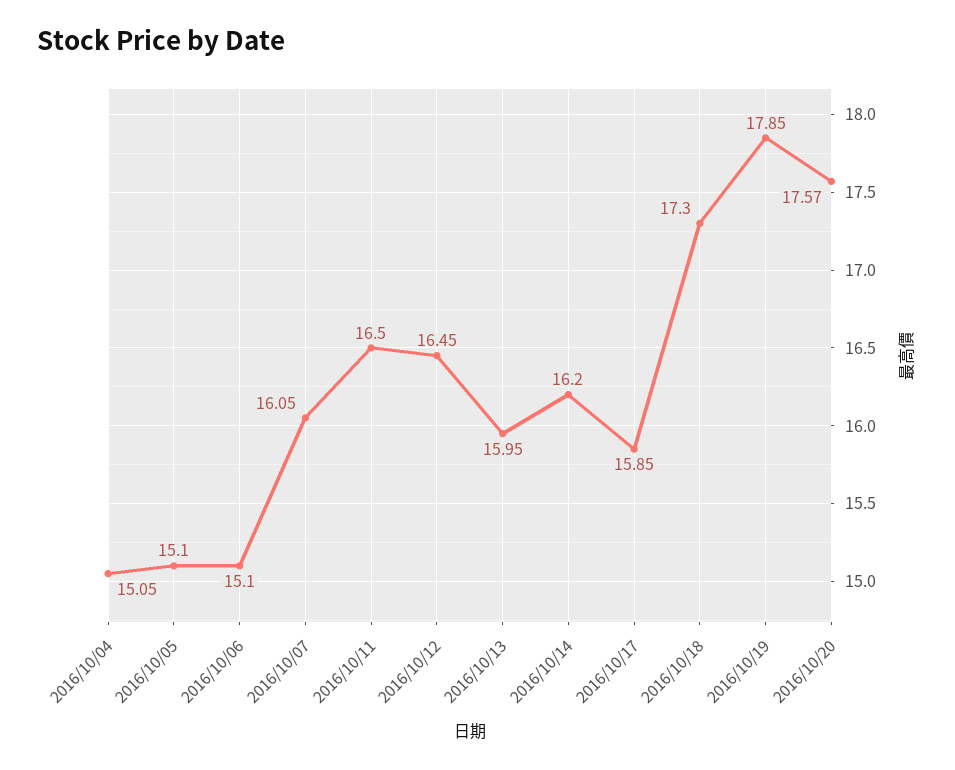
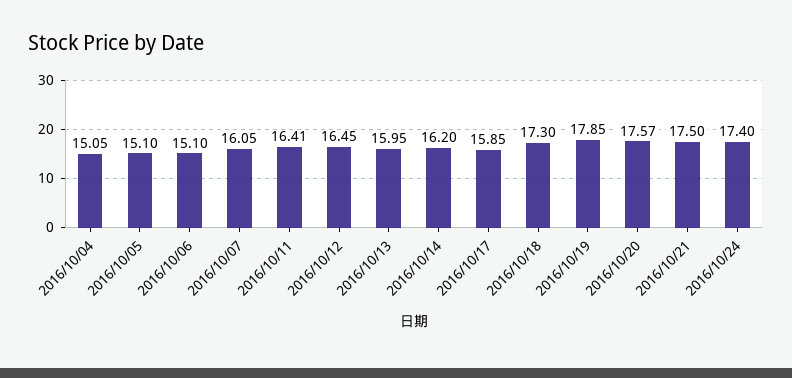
2016/10/11: 16.5 -> 16.41
2016/10/21: none -> 17.5
2016/10/24: none -> 17.4

